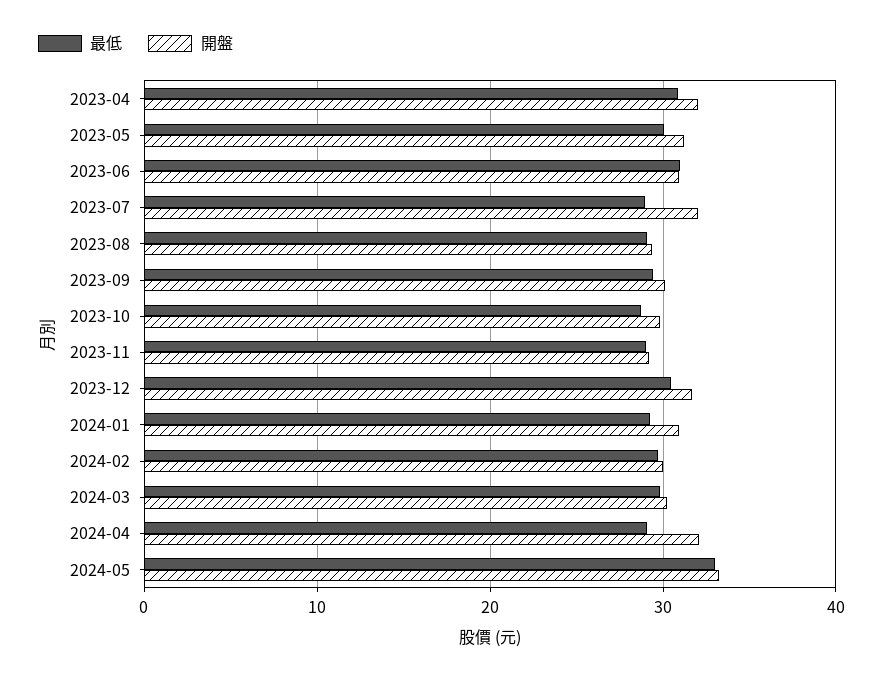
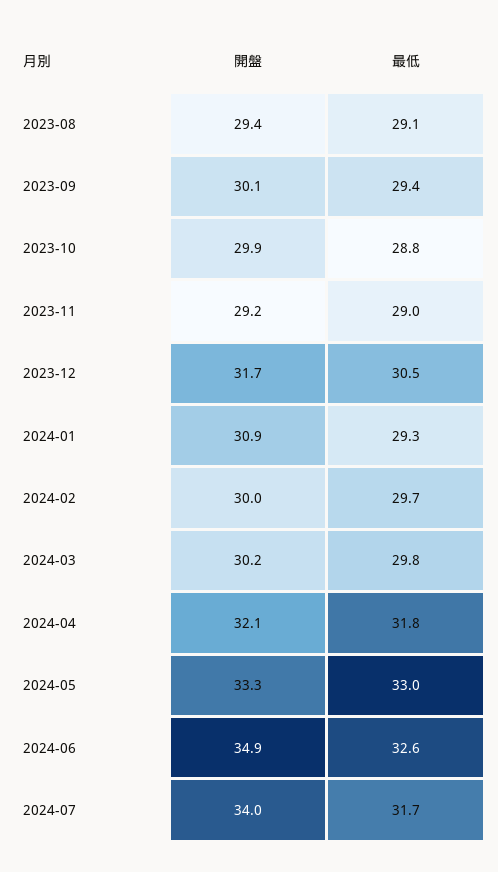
最低, 2023-04: 31 -> none
開盤, 2023-04: 32 -> none
最低, 2023-05: 30 -> none
開盤, 2023-05: 31 -> none
最低, 2023-06: 31 -> none
開盤, 2023-06: 31 -> none
最低, 2023-07: 29 -> none
開盤, 2023-07: 32 -> none
最低, 2024-04: 29 -> 31.8
開盤, 2024-06: none -> 34.9
最低, 2024-06: none -> 32.6
開盤, 2024-07: none -> 34
最低, 2024-07: none -> 31.7

